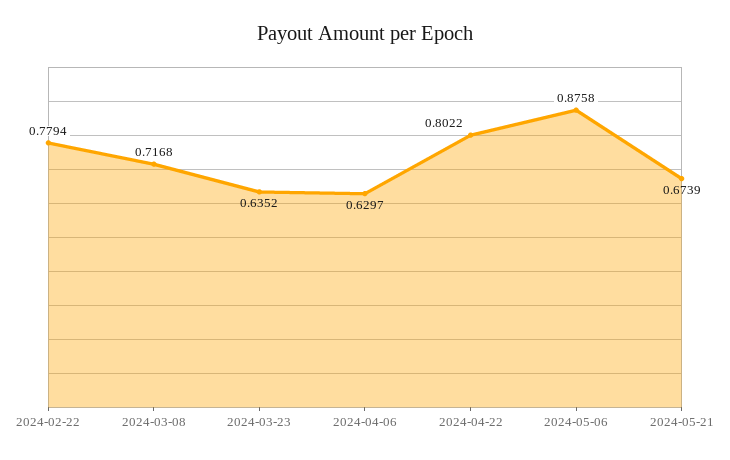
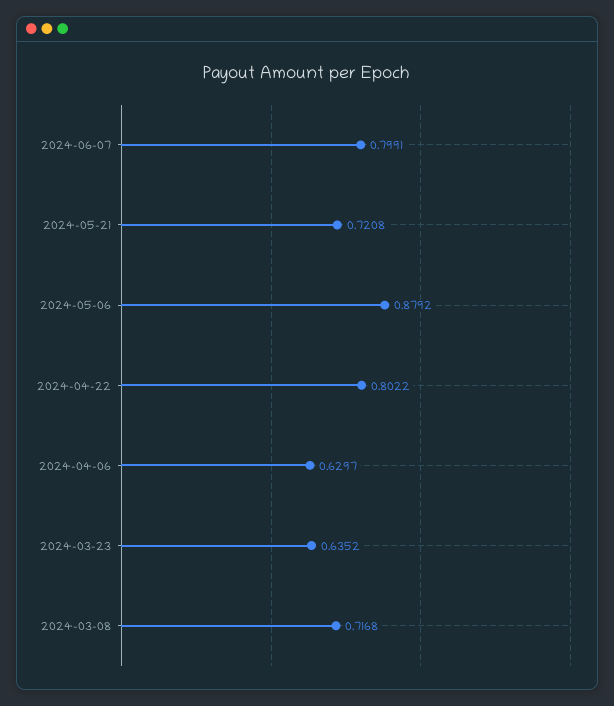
2024-02-22: 0.7794 -> none
2024-05-06: 0.8758 -> 0.8792
2024-05-21: 0.6739 -> 0.7208
2024-06-07: none -> 0.7991

